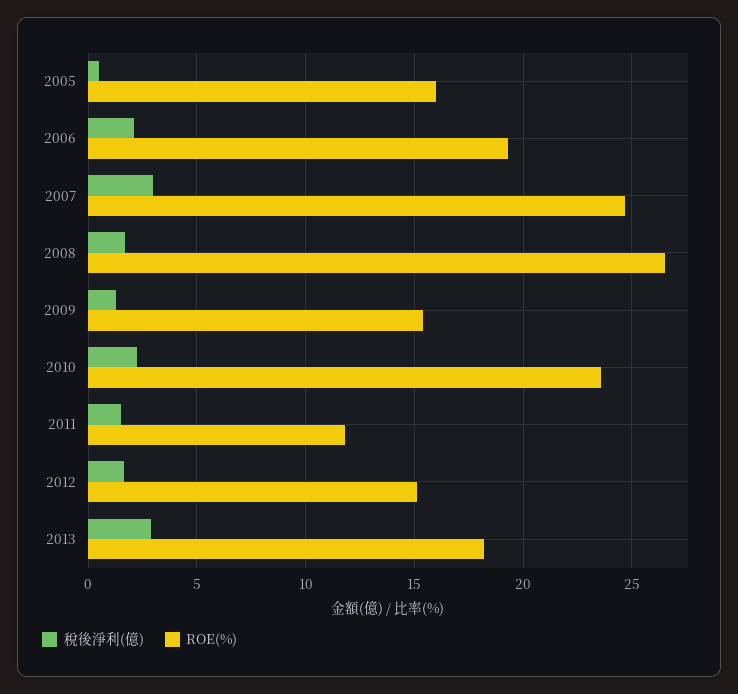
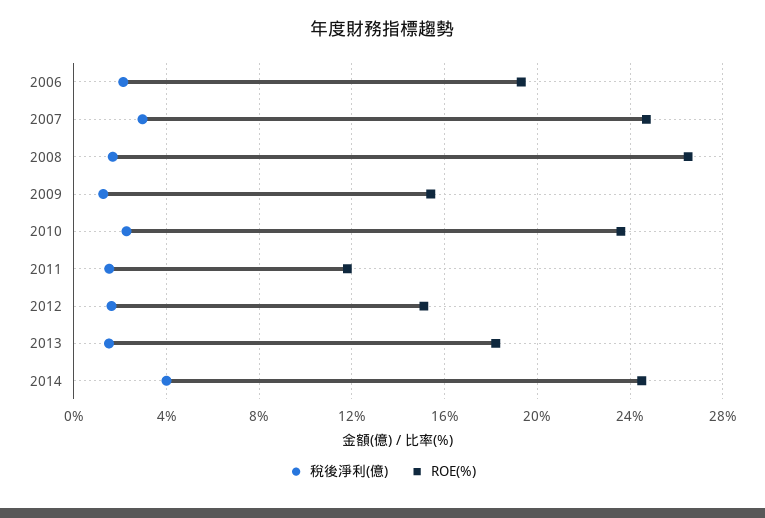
稅後淨利(億), 2005: 0.5 -> none
ROE(%), 2005: 16 -> none
稅後淨利(億), 2013: 3 -> 1.5
稅後淨利(億), 2014: none -> 4
ROE(%), 2014: none -> 24.5

